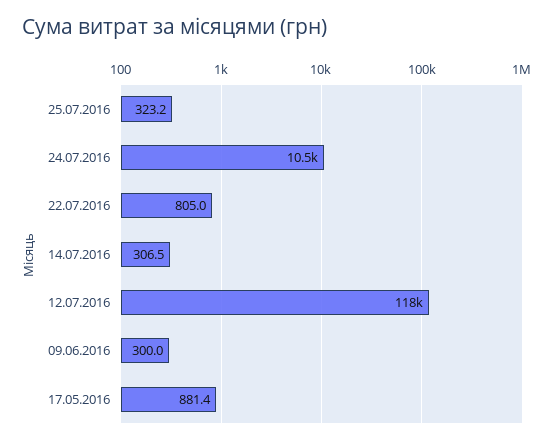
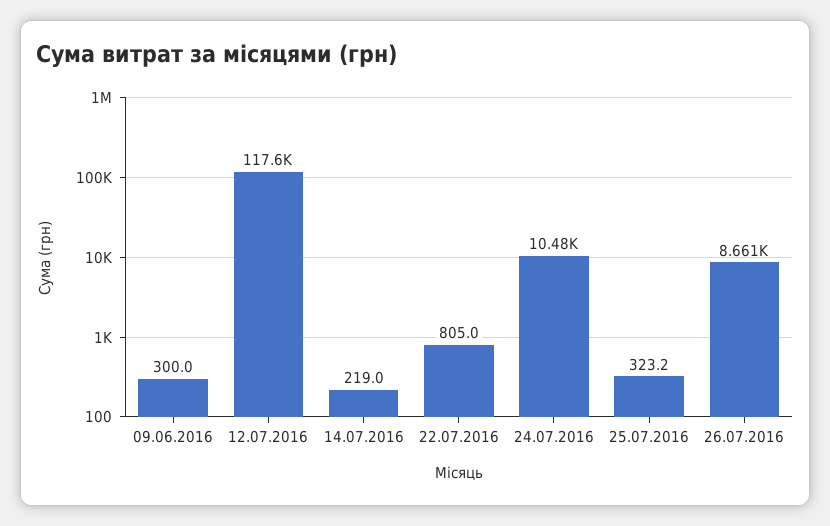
14.07.2016: 306.5 -> 219
17.05.2016: 881.4 -> none
26.07.2016: none -> 8661

